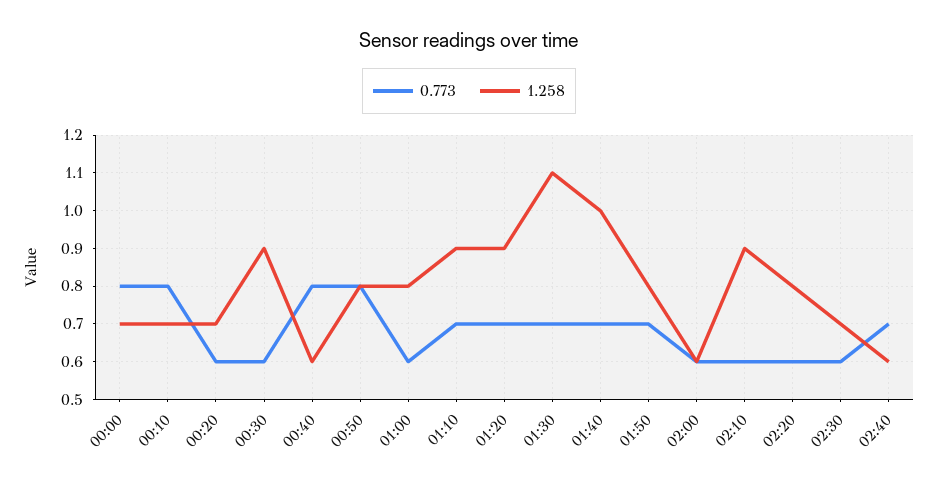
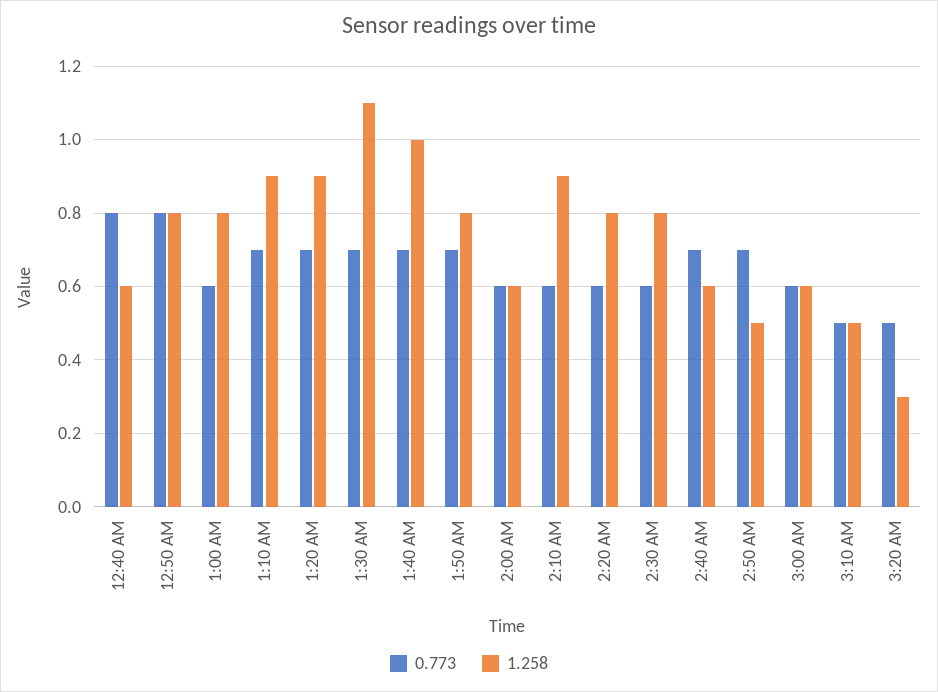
0.773, 00:00: 0.8 -> none
1.258, 00:00: 0.7 -> none
0.773, 00:10: 0.8 -> none
1.258, 00:10: 0.7 -> none
0.773, 00:20: 0.6 -> none
1.258, 00:20: 0.7 -> none
0.773, 00:30: 0.6 -> none
1.258, 00:30: 0.9 -> none
1.258, 02:30: 0.7 -> 0.8
0.773, 2:50 AM: none -> 0.7
1.258, 2:50 AM: none -> 0.5
0.773, 3:00 AM: none -> 0.6
1.258, 3:00 AM: none -> 0.6
0.773, 3:10 AM: none -> 0.5
1.258, 3:10 AM: none -> 0.5
0.773, 3:20 AM: none -> 0.5
1.258, 3:20 AM: none -> 0.3

